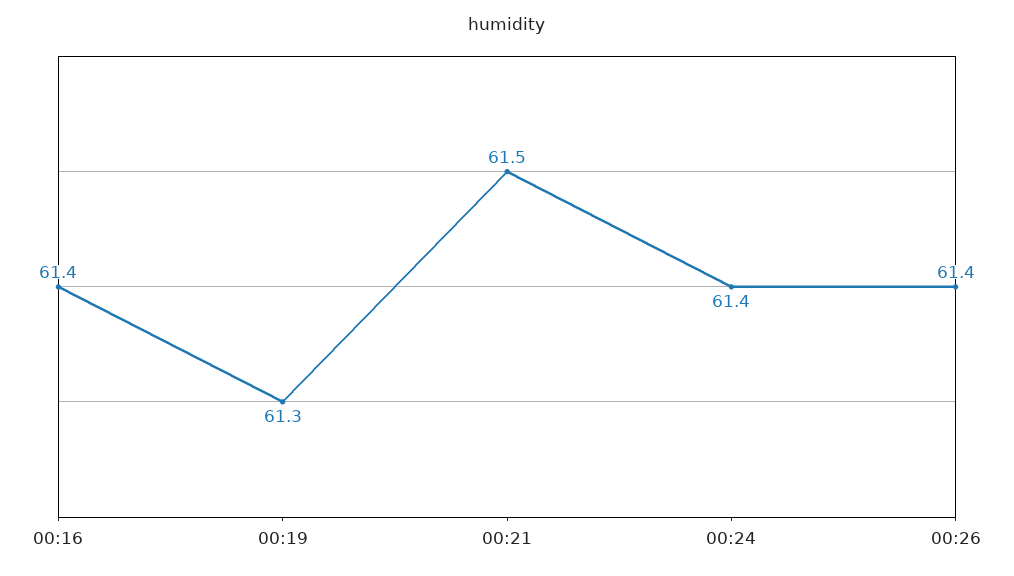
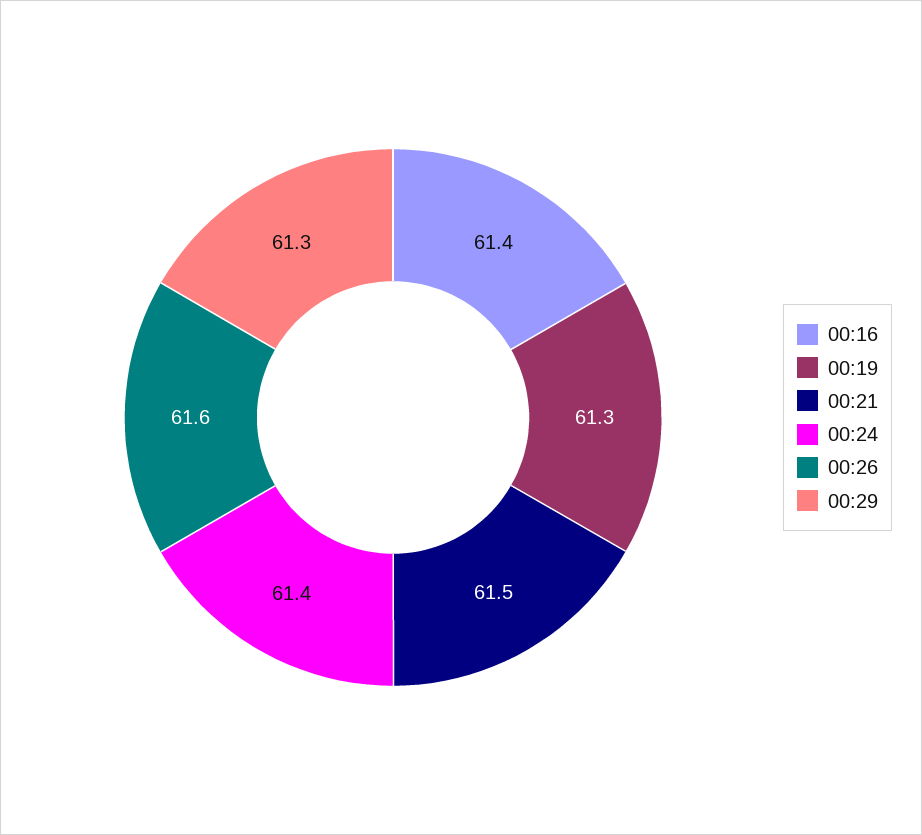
00:26: 61.4 -> 61.6
00:29: none -> 61.3

